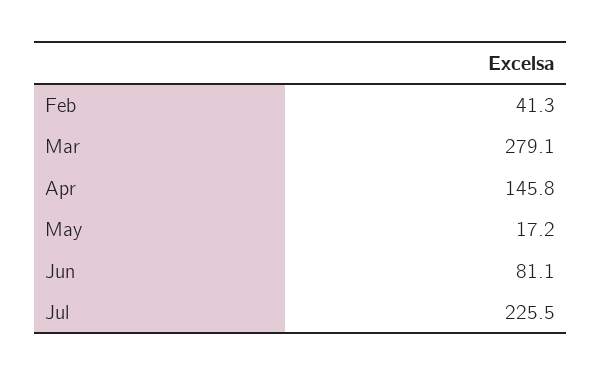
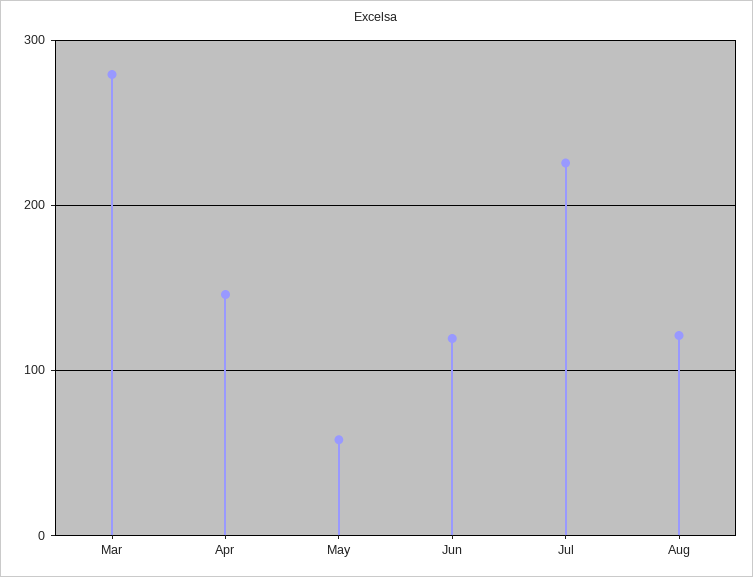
Feb: 41.3 -> none
May: 17.2 -> 60
Jun: 81.1 -> 120
Aug: none -> 120

